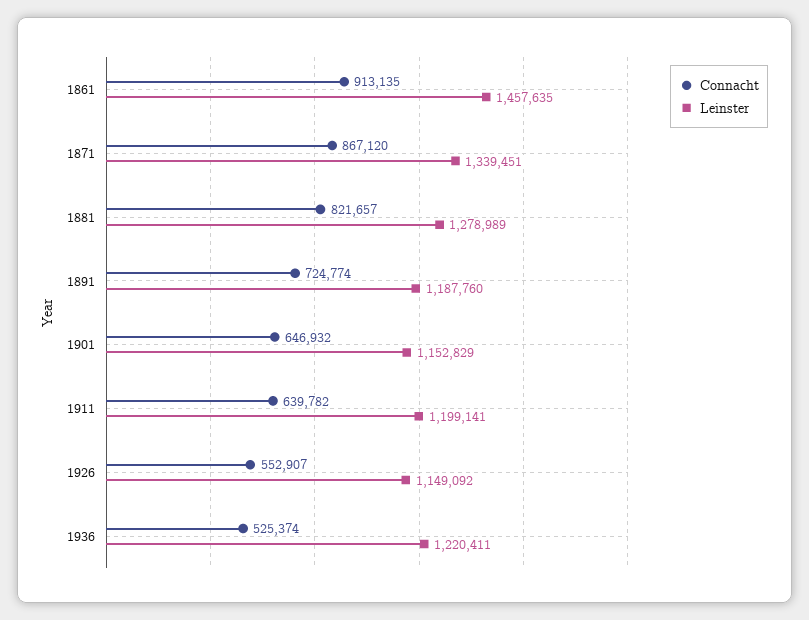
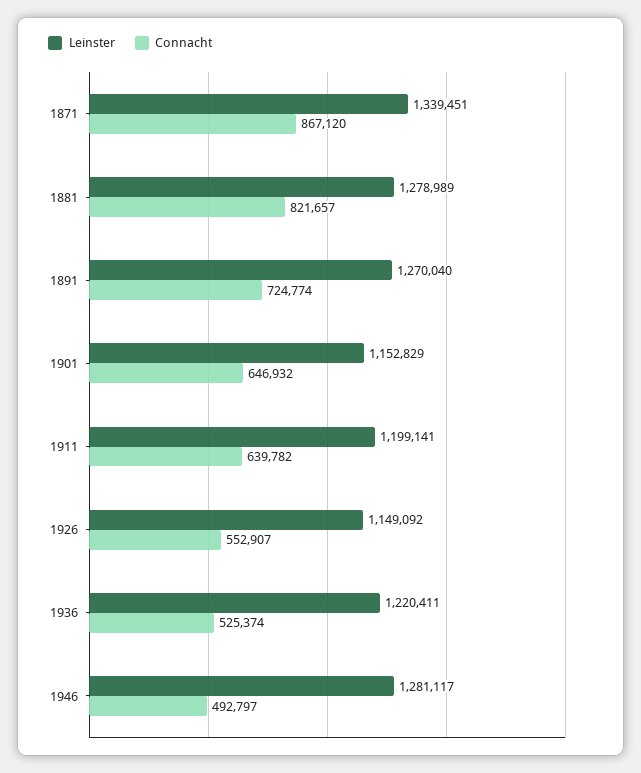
Connacht, 1861: 913135 -> none
Leinster, 1861: 1457635 -> none
Leinster, 1891: 1187760 -> 1270040
Leinster, 1946: none -> 1281117
Connacht, 1946: none -> 492797

